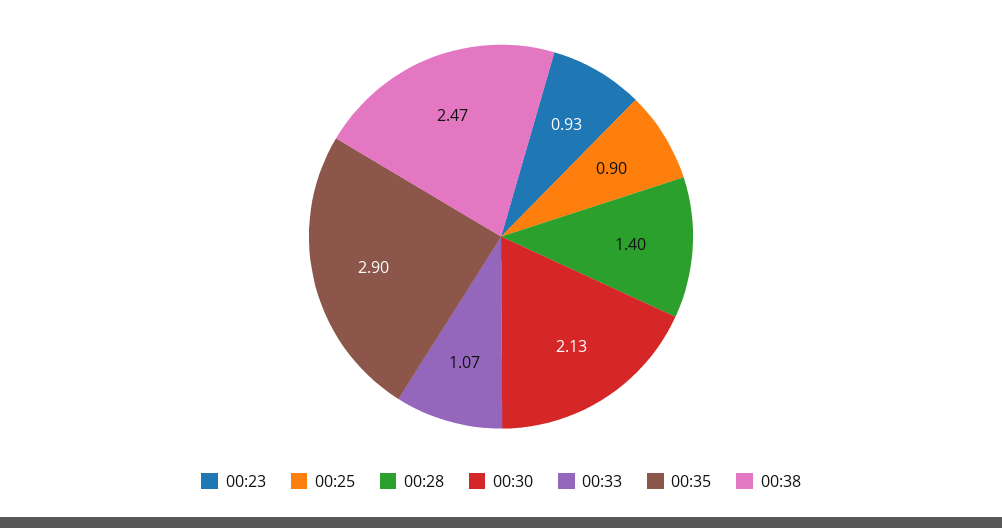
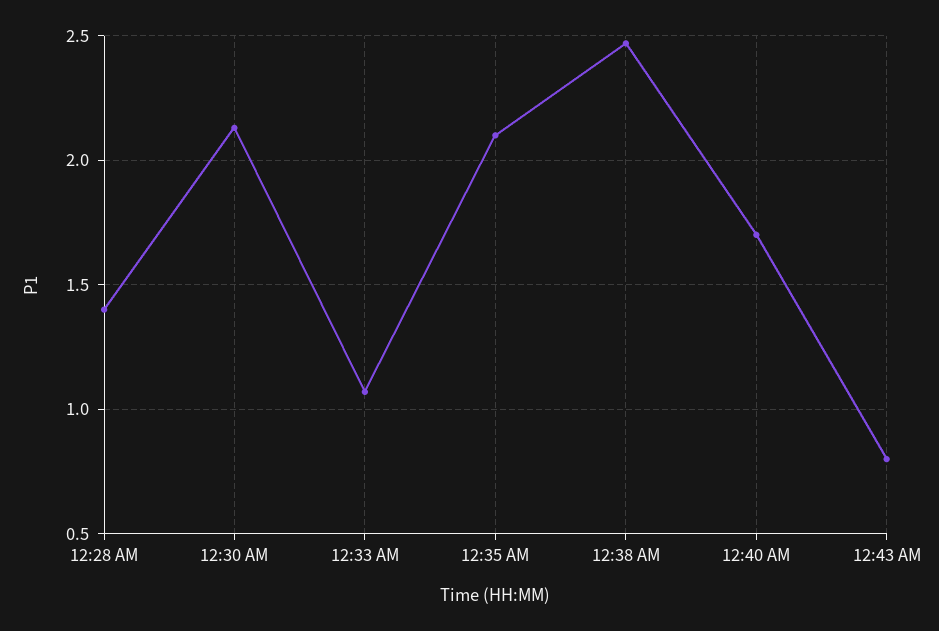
00:23: 0.93 -> none
00:25: 0.9 -> none
00:35: 2.9 -> 2.1
12:40 AM: none -> 1.7
12:43 AM: none -> 0.8

